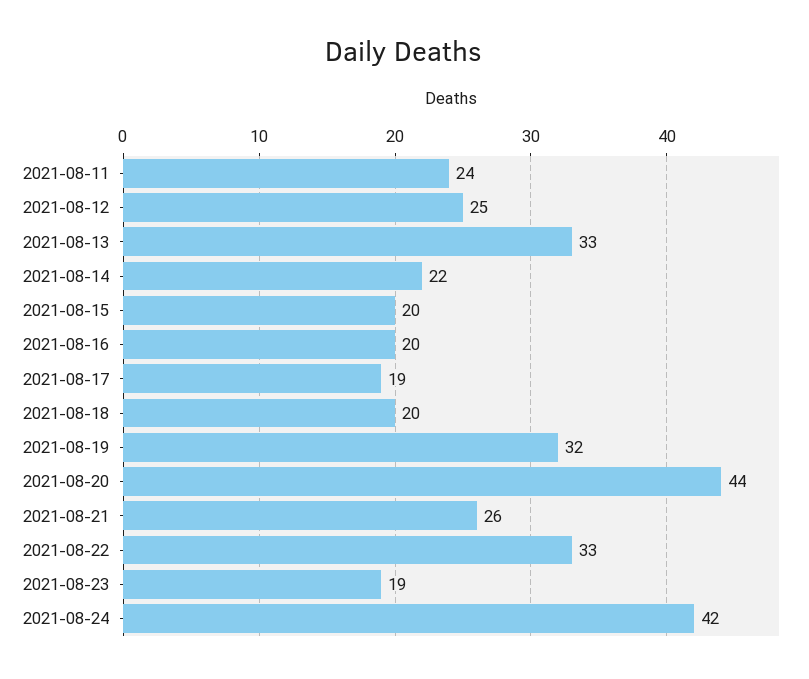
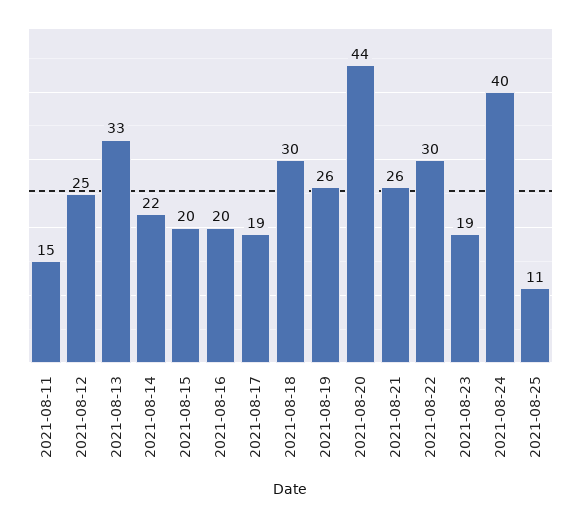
2021-08-11: 24 -> 15
2021-08-18: 20 -> 30
2021-08-19: 32 -> 26
2021-08-22: 33 -> 30
2021-08-24: 42 -> 40
2021-08-25: none -> 11

